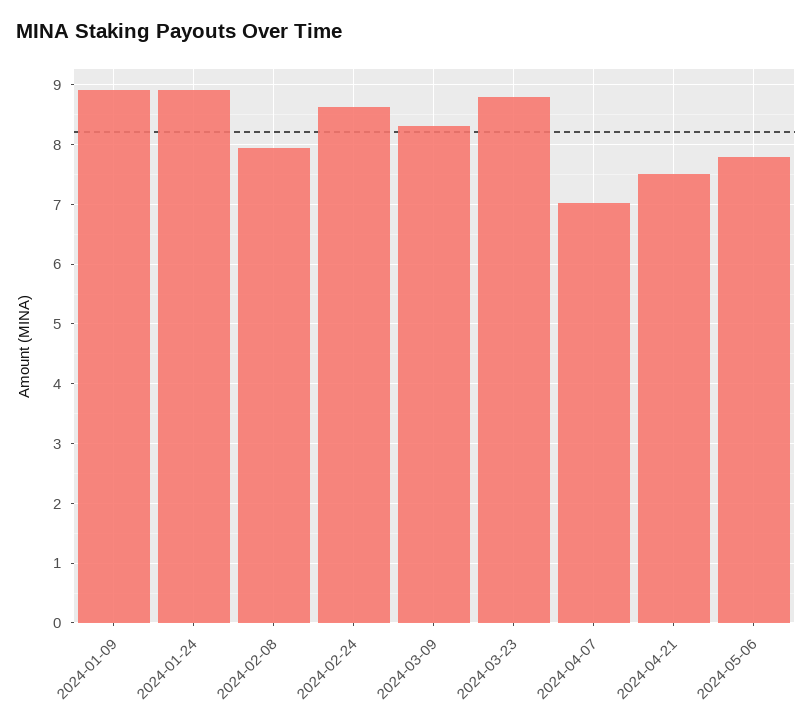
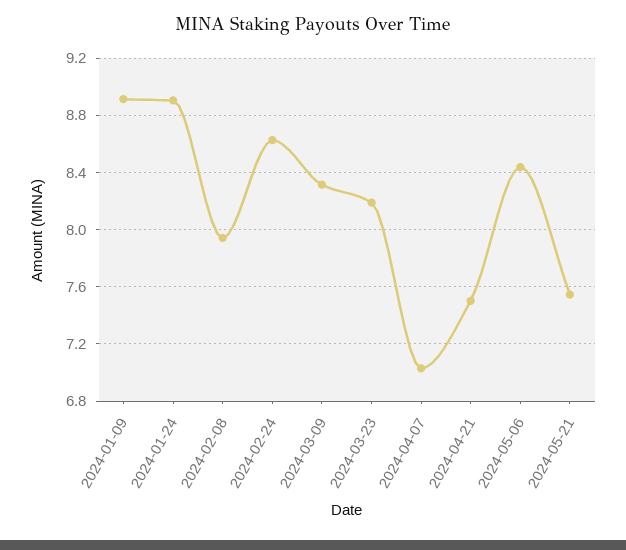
2024-03-23: 8.8 -> 8.2
2024-05-06: 7.8 -> 8.45
2024-05-21: none -> 7.55

